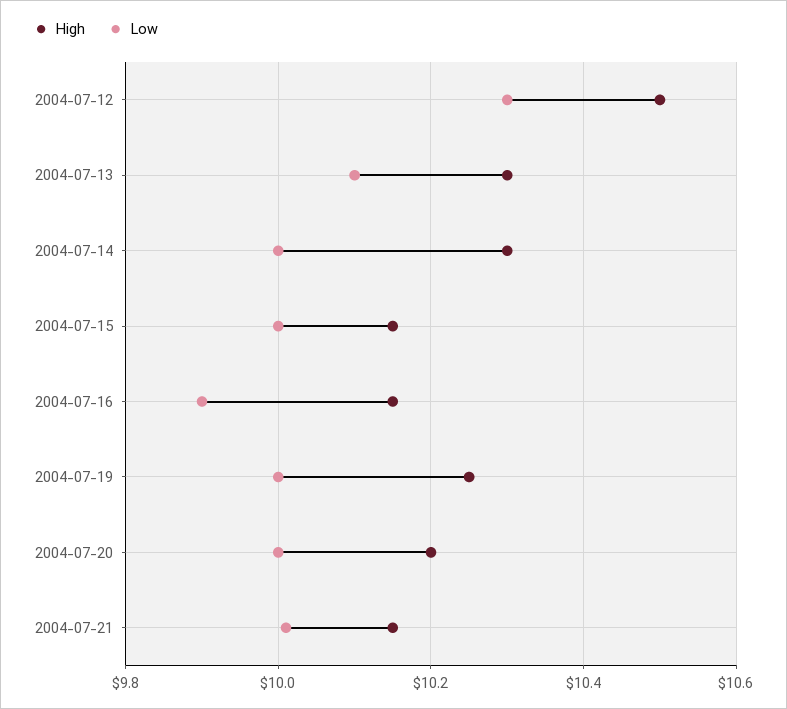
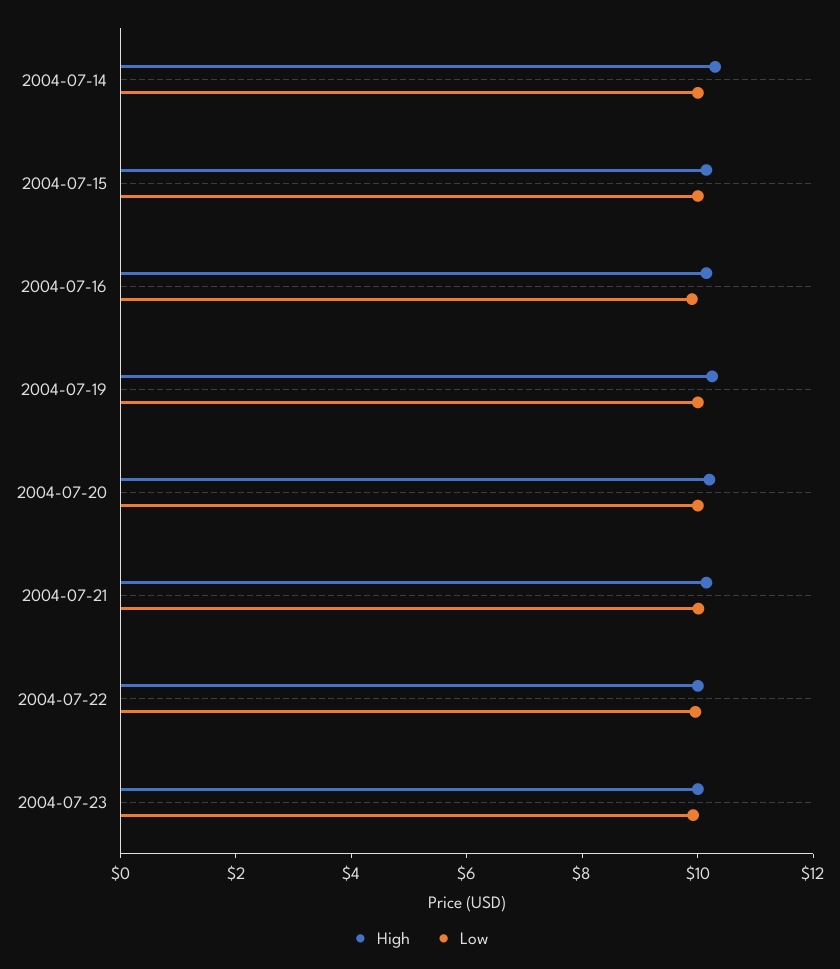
High, 2004-07-12: 10.5 -> none
Low, 2004-07-12: 10.3 -> none
High, 2004-07-13: 10.3 -> none
Low, 2004-07-13: 10.1 -> none
High, 2004-07-22: none -> 10
Low, 2004-07-22: none -> 10
High, 2004-07-23: none -> 10
Low, 2004-07-23: none -> 10

